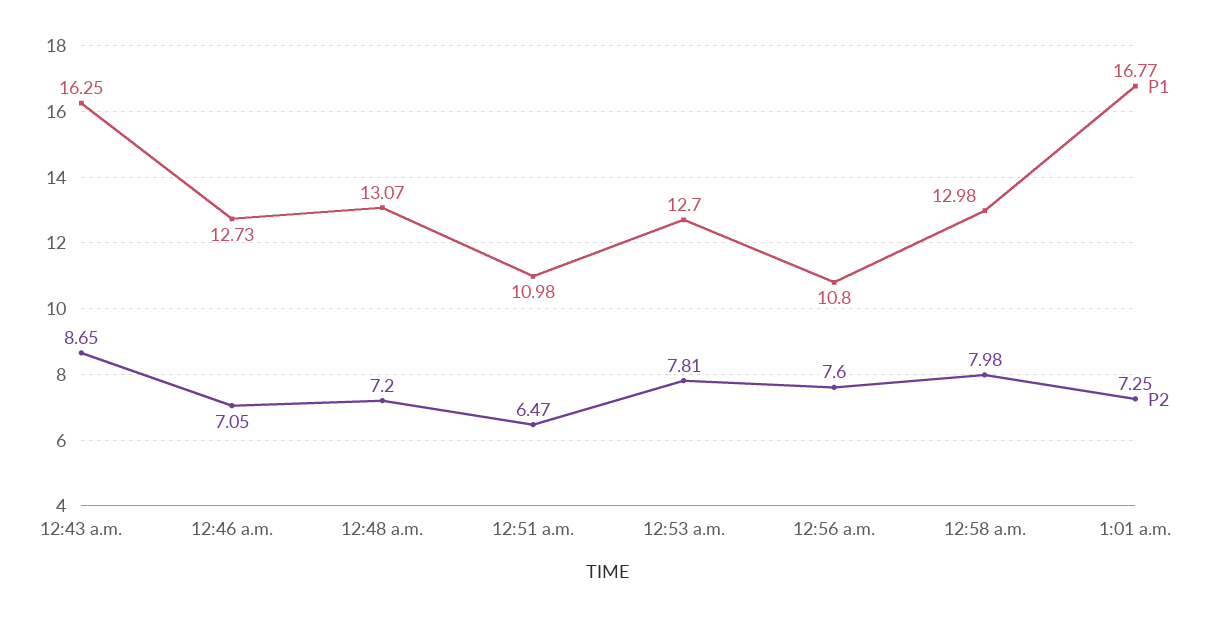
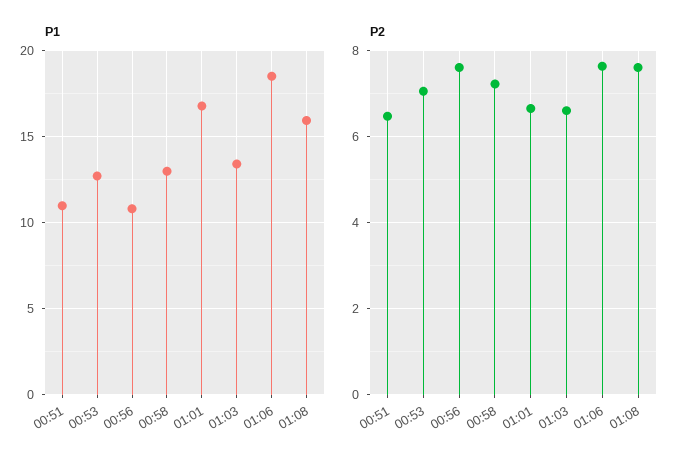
P1, 12:43 a.m.: 16.25 -> none
P2, 12:43 a.m.: 8.65 -> none
P1, 12:46 a.m.: 12.73 -> none
P2, 12:46 a.m.: 7.05 -> none
P1, 12:48 a.m.: 13.07 -> none
P2, 12:48 a.m.: 7.2 -> none
P2, 12:53 a.m.: 7.81 -> 7
P2, 12:58 a.m.: 7.98 -> 7.2
P2, 1:01 a.m.: 7.25 -> 6.6
P1, 01:03: none -> 13.5
P1, 01:06: none -> 18.5
P1, 01:08: none -> 16
P2, 01:03: none -> 6.6
P2, 01:06: none -> 7.6
P2, 01:08: none -> 7.6

